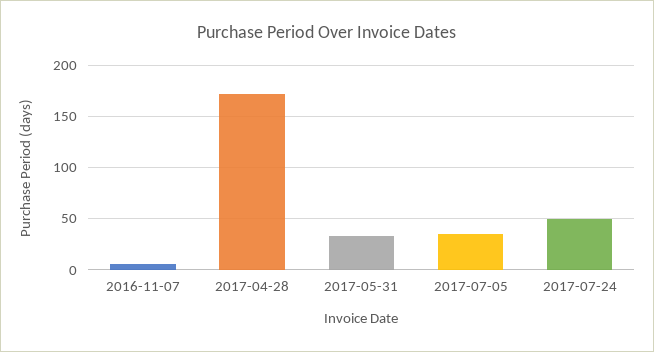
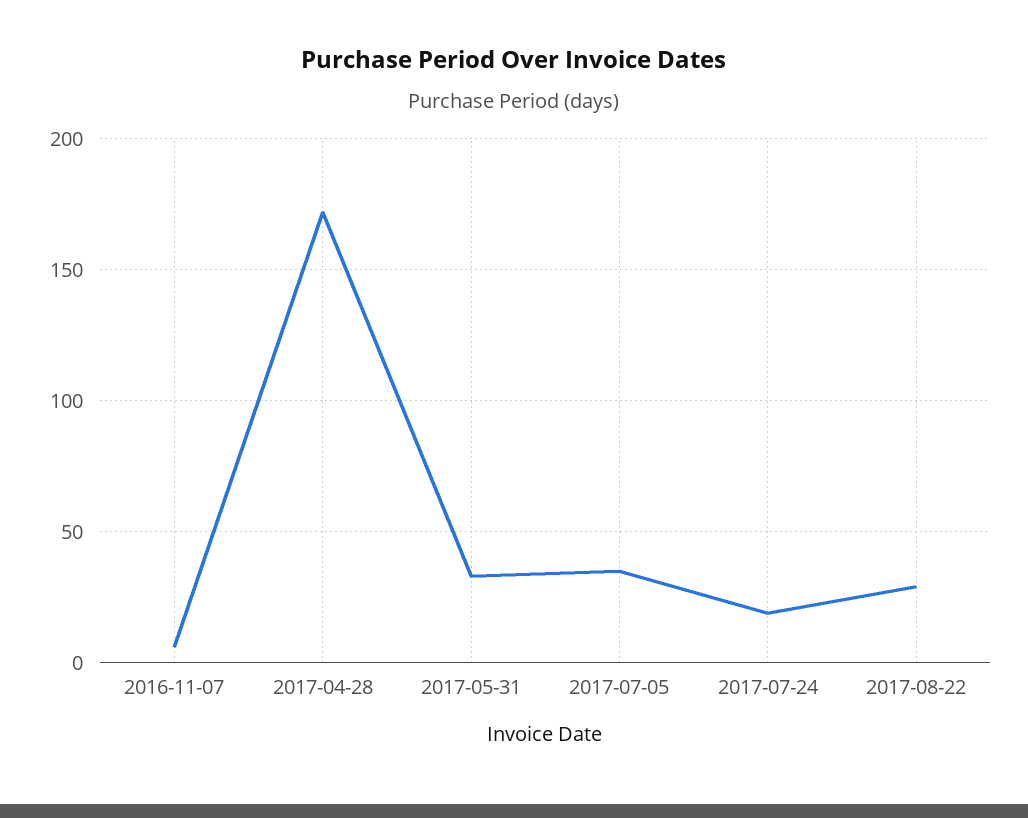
2017-07-24: 50 -> 20
2017-08-22: none -> 30

